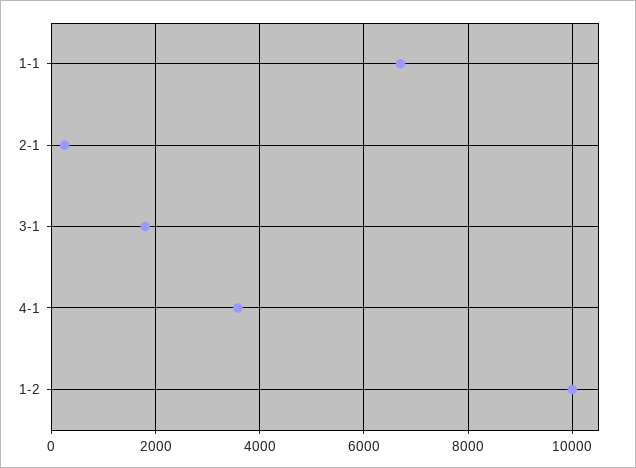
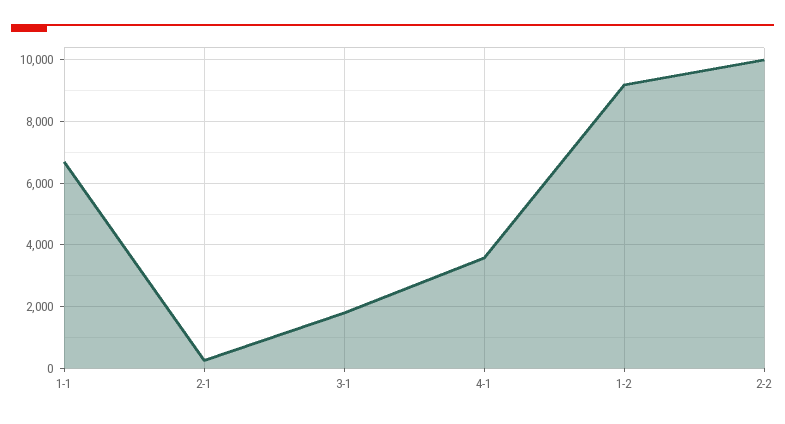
1-2: 10000 -> 9200
2-2: none -> 10000

